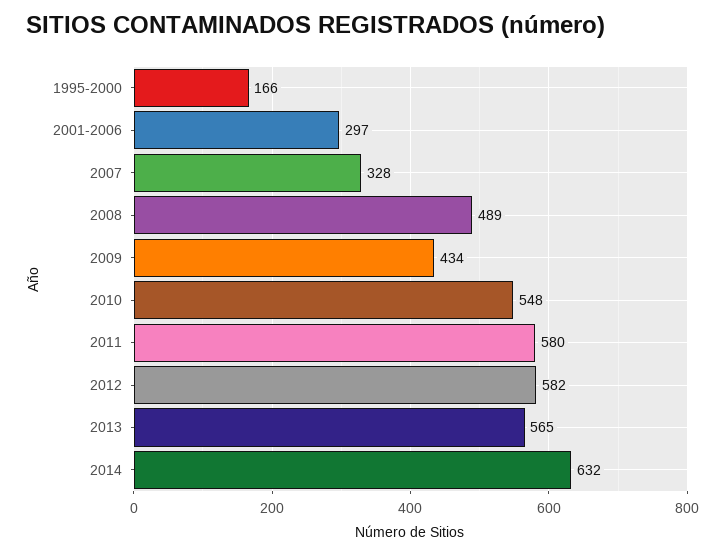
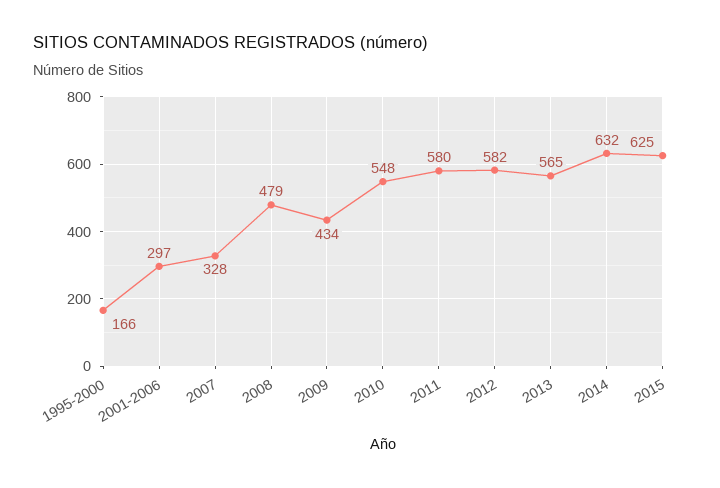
2008: 489 -> 479
2015: none -> 625

